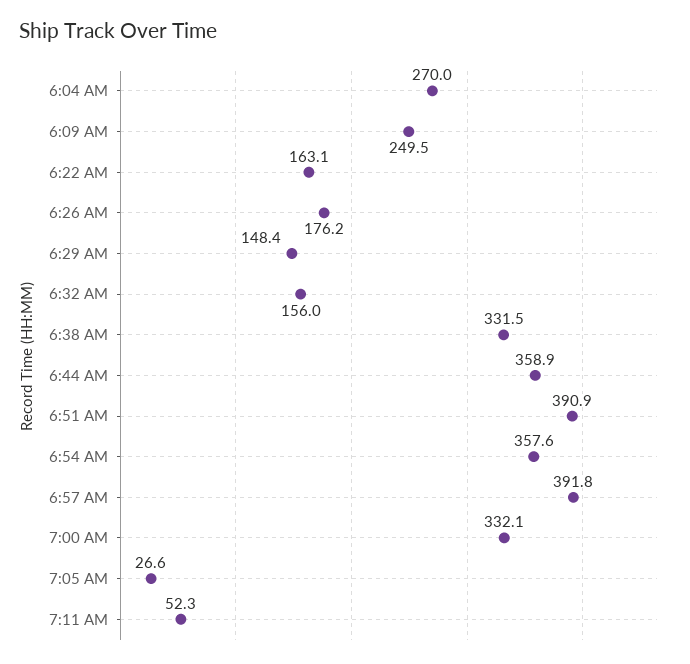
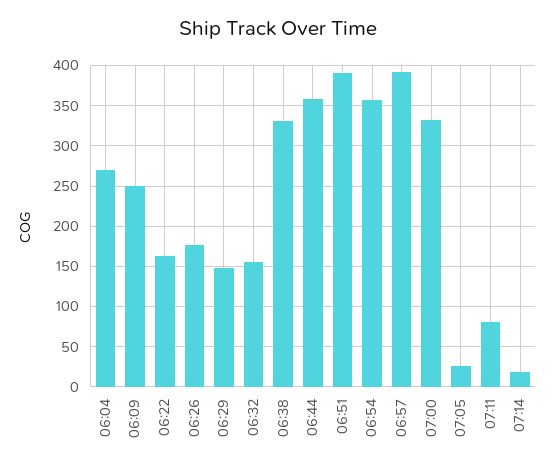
7:11 AM: 52.3 -> 80
07:14: none -> 20

